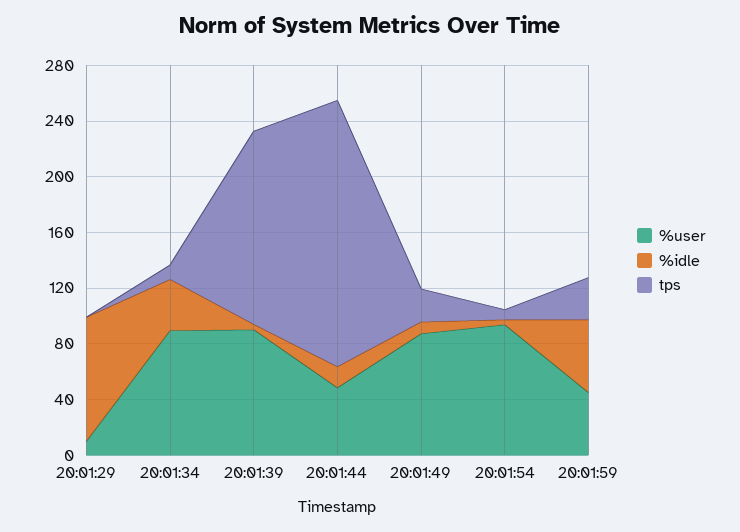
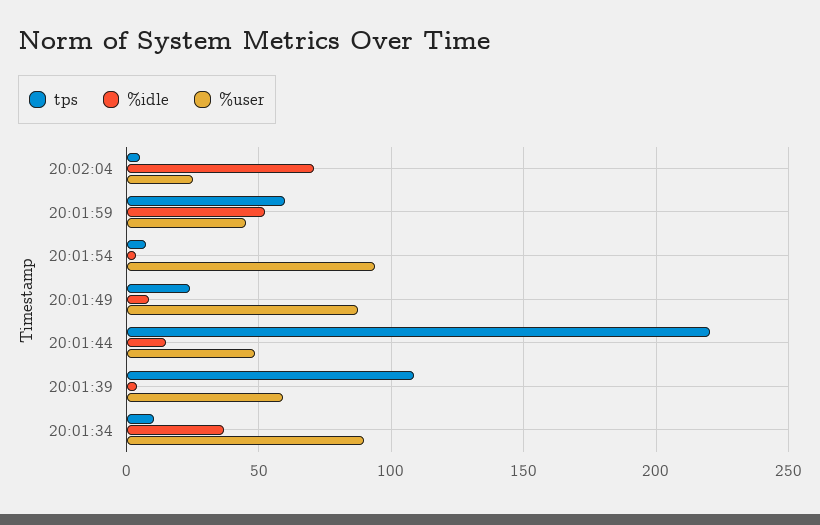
%user, 20:01:29: 10 -> none
%idle, 20:01:29: 90 -> none
tps, 20:01:29: 0 -> none
%user, 20:01:39: 90 -> 60
tps, 20:01:39: 140 -> 110
tps, 20:01:44: 190 -> 220
tps, 20:01:59: 30 -> 60
tps, 20:02:04: none -> 5
%idle, 20:02:04: none -> 70
%user, 20:02:04: none -> 25

